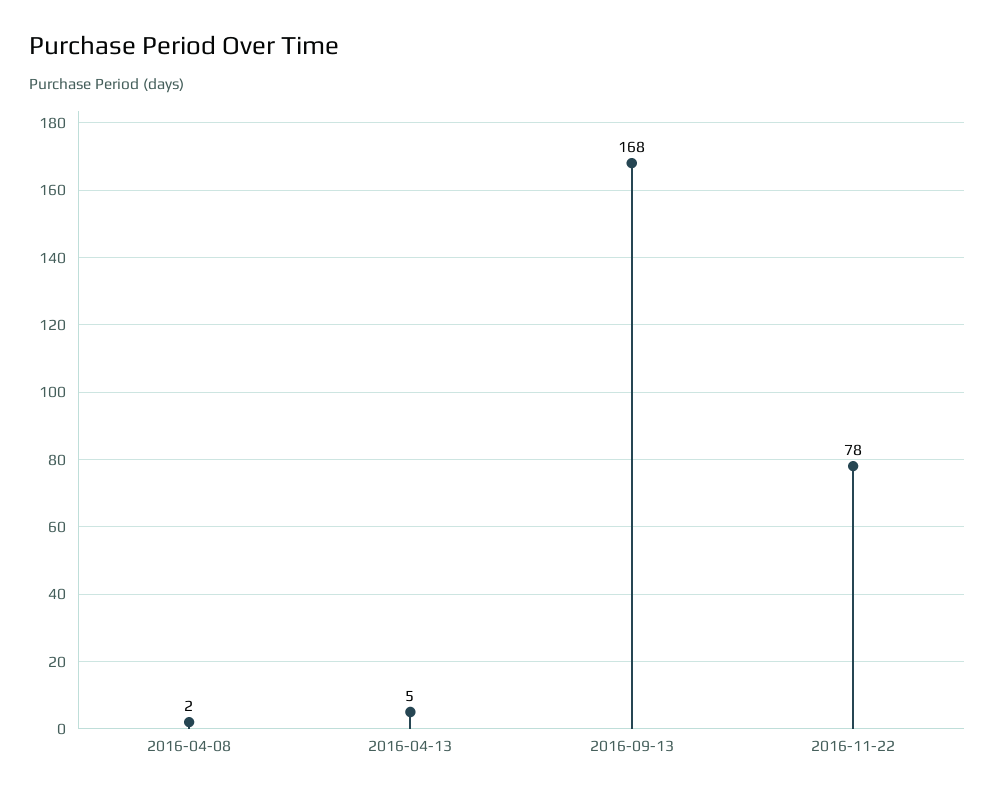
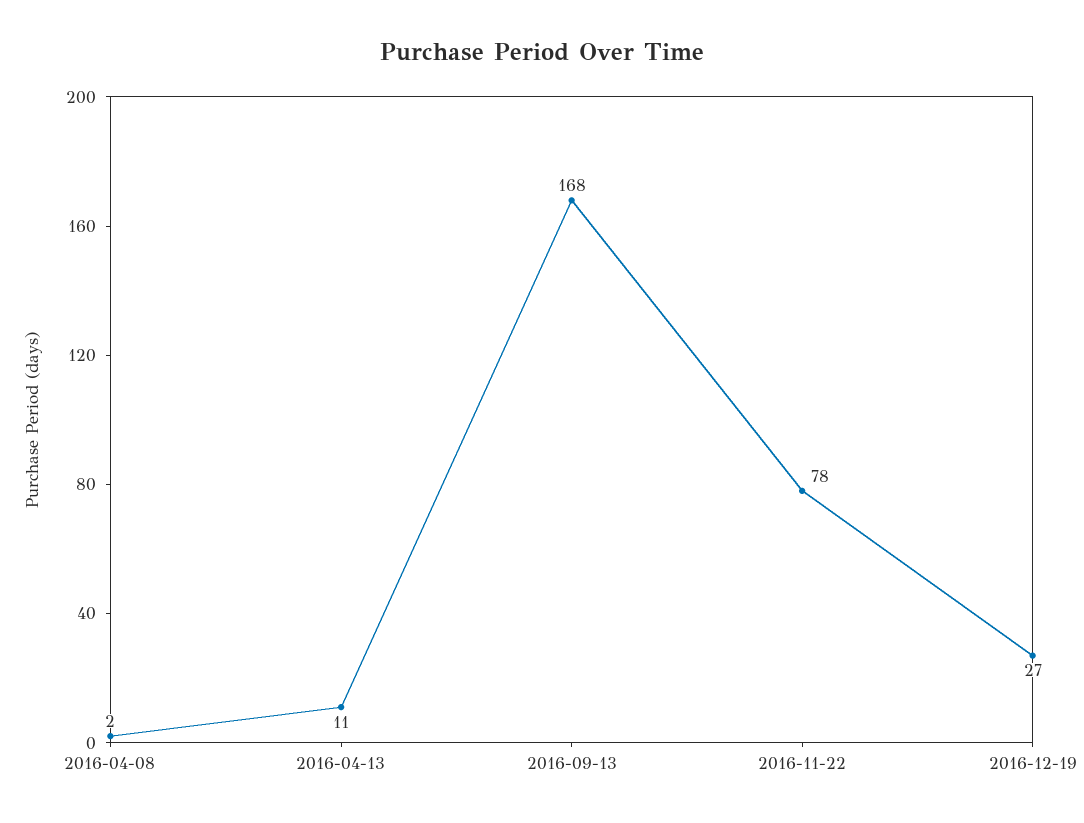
2016-04-13: 5 -> 11
2016-12-19: none -> 27

